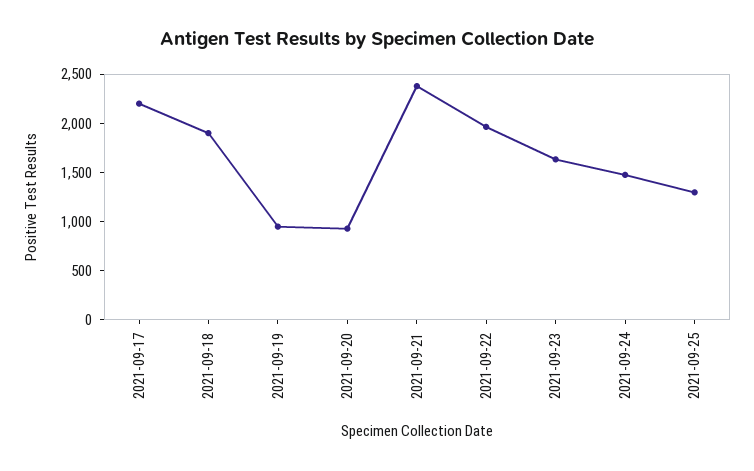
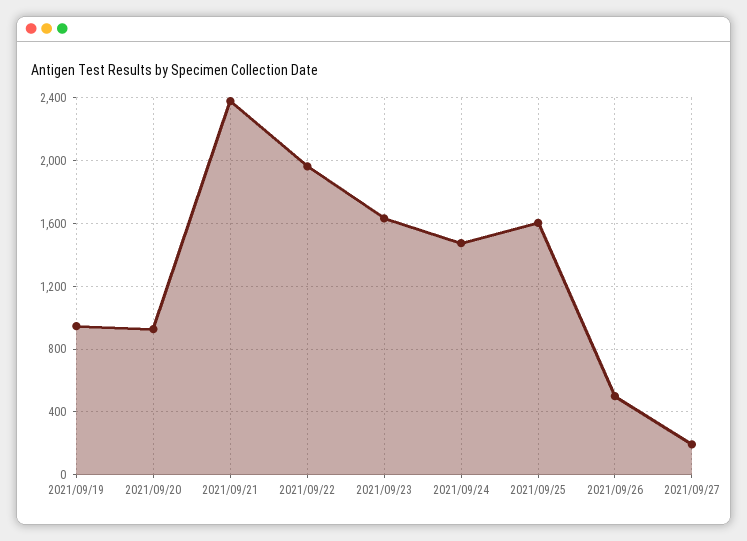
2021-09-17: 2200 -> none
2021-09-18: 1900 -> none
2021-09-25: 1300 -> 1600
2021/09/26: none -> 500
2021/09/27: none -> 200

